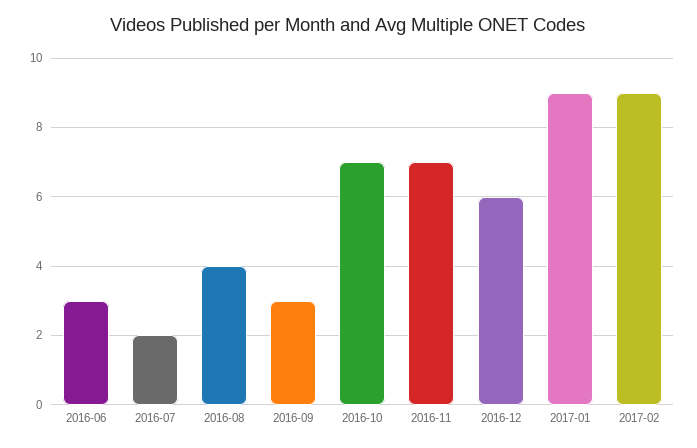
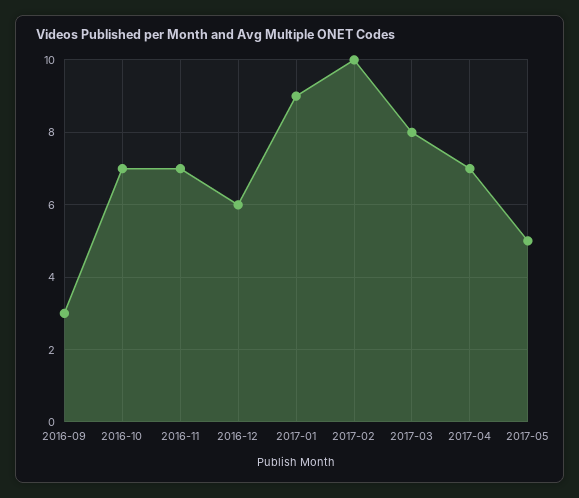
2016-06: 3 -> none
2016-07: 2 -> none
2016-08: 4 -> none
2017-02: 9 -> 10
2017-03: none -> 8
2017-04: none -> 7
2017-05: none -> 5

